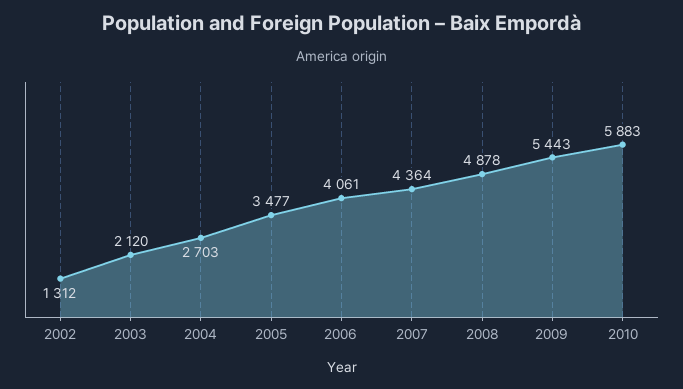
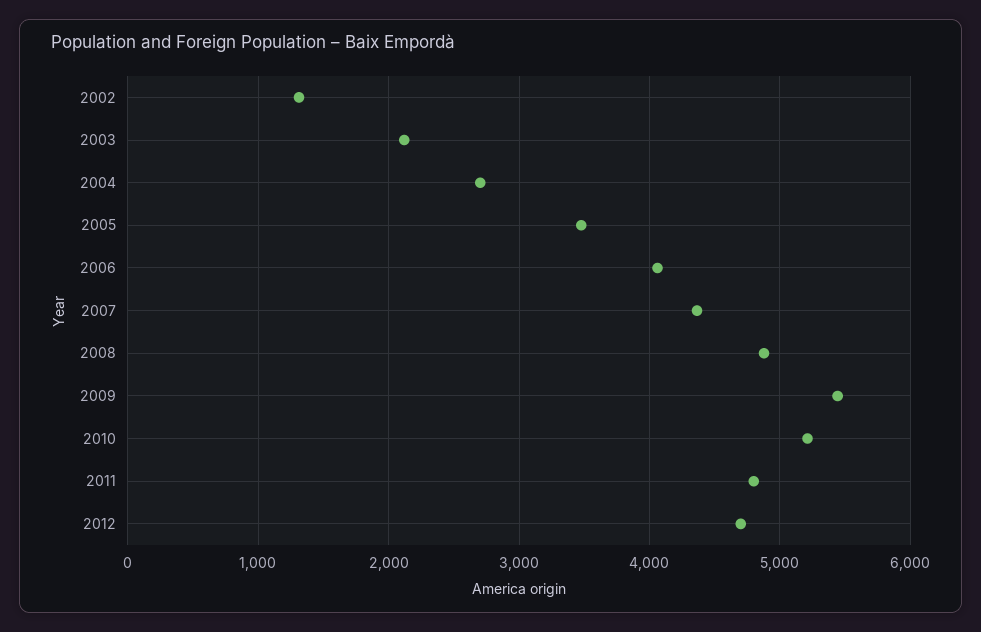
2010: 5883 -> 5200
2011: none -> 4800
2012: none -> 4700

